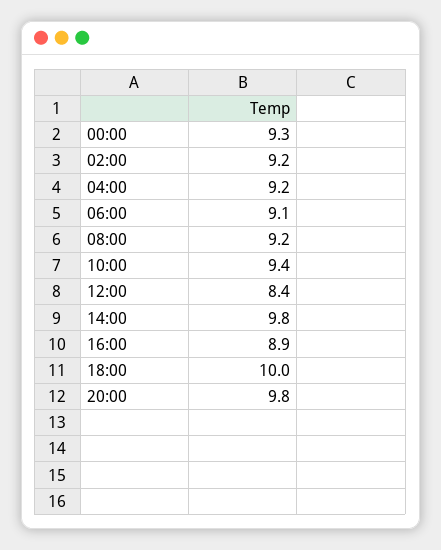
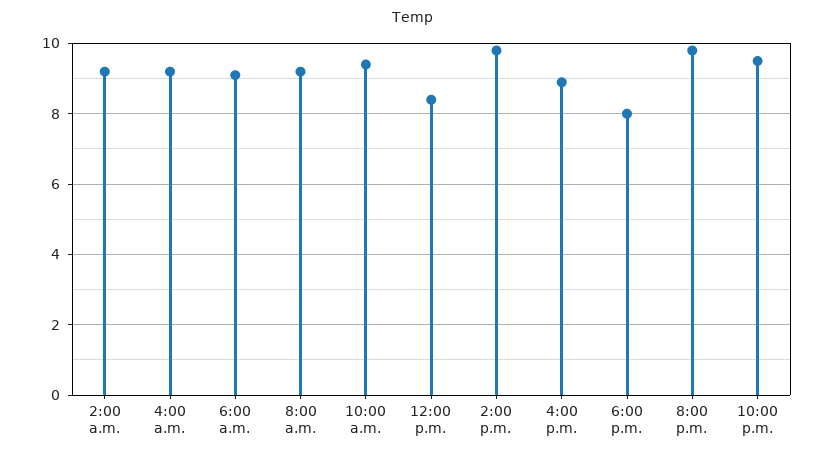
00:00: 9.3 -> none
18:00: 10 -> 8
10:00 p.m.: none -> 9.5

